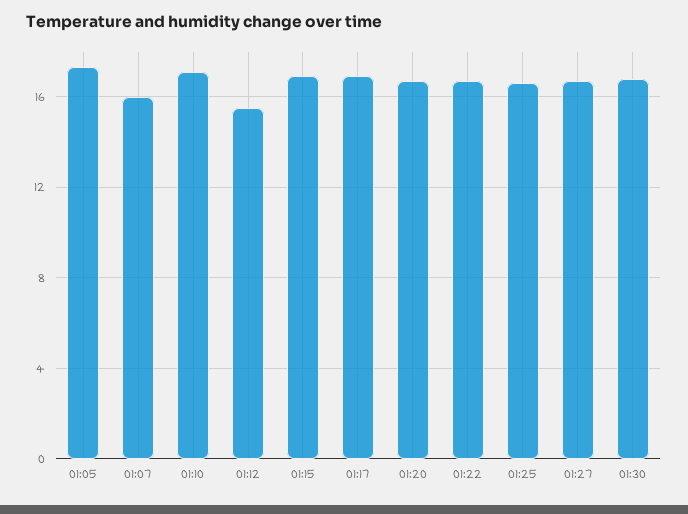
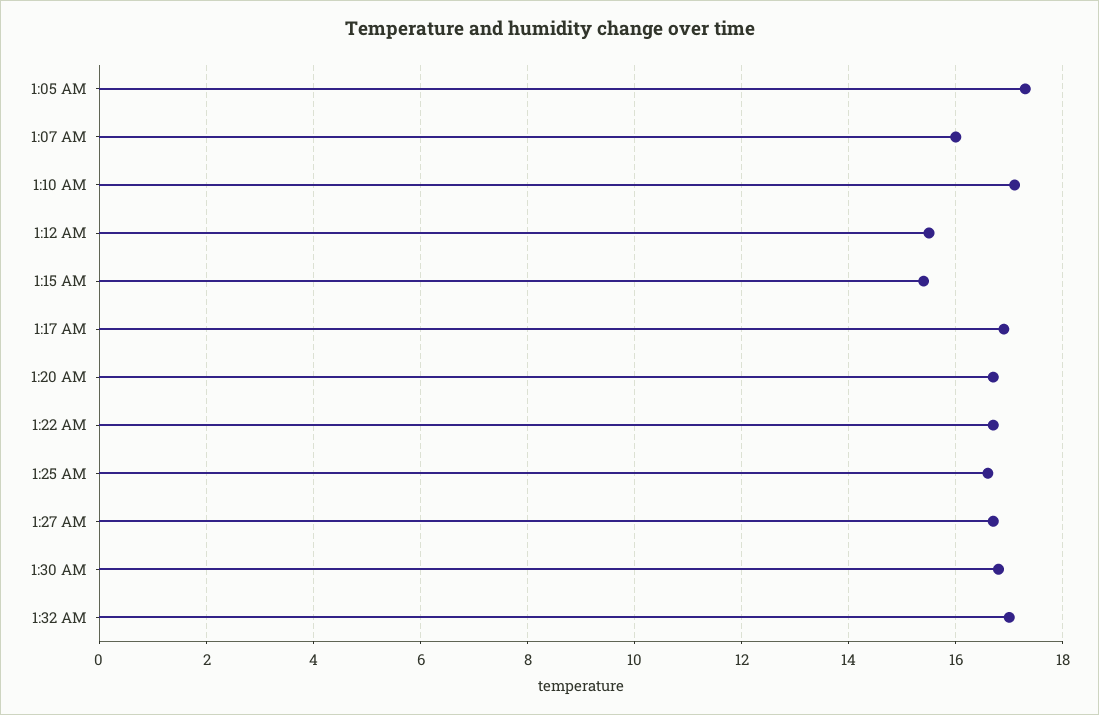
01:15: 17 -> 15.5
1:32 AM: none -> 17

